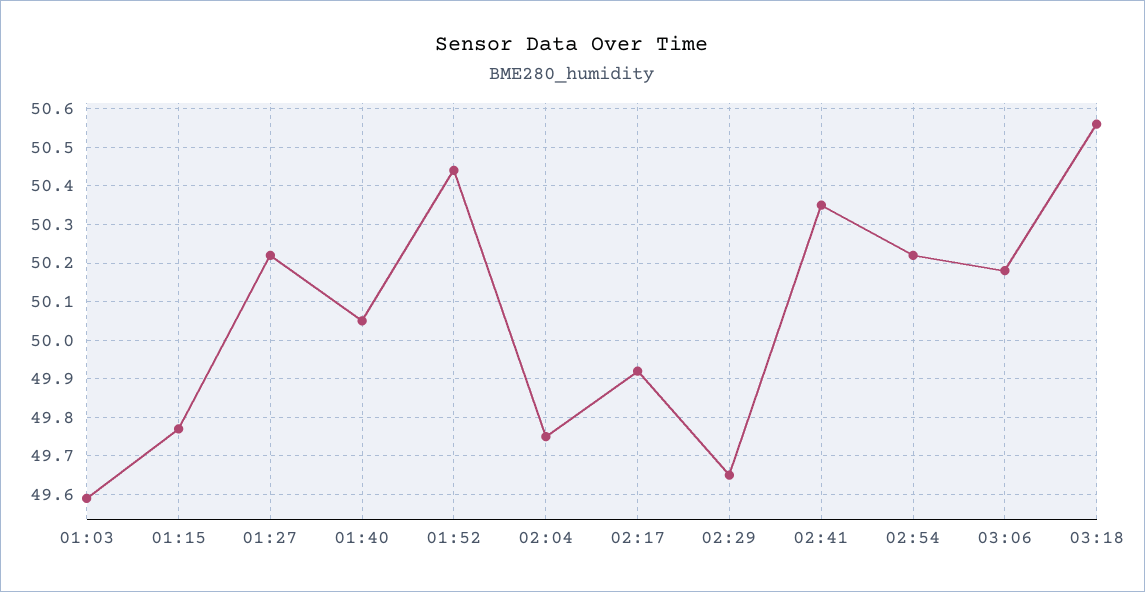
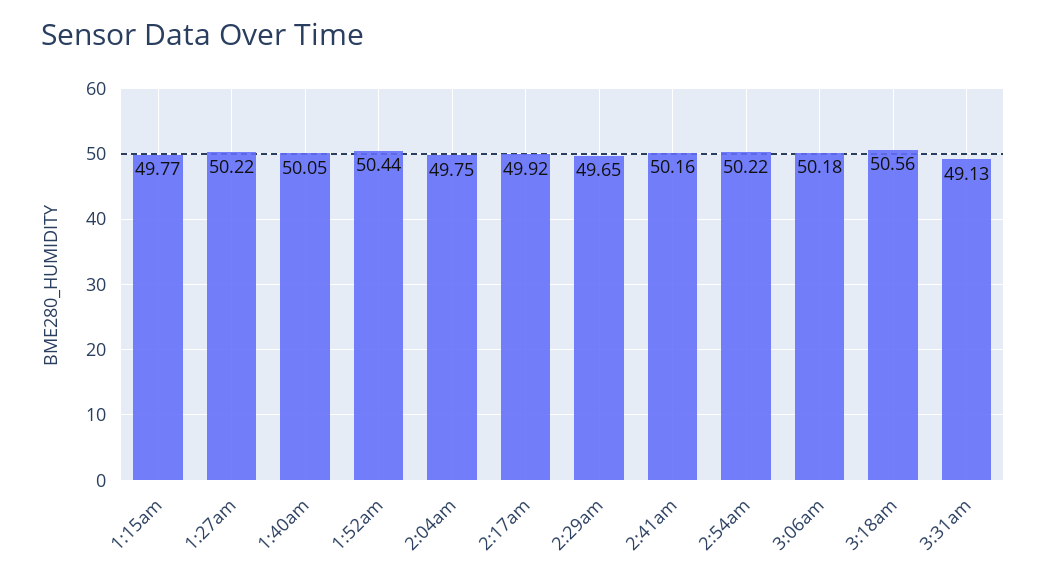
01:03: 49.6 -> none
02:41: 50.35 -> 50.16
3:31am: none -> 49.13

